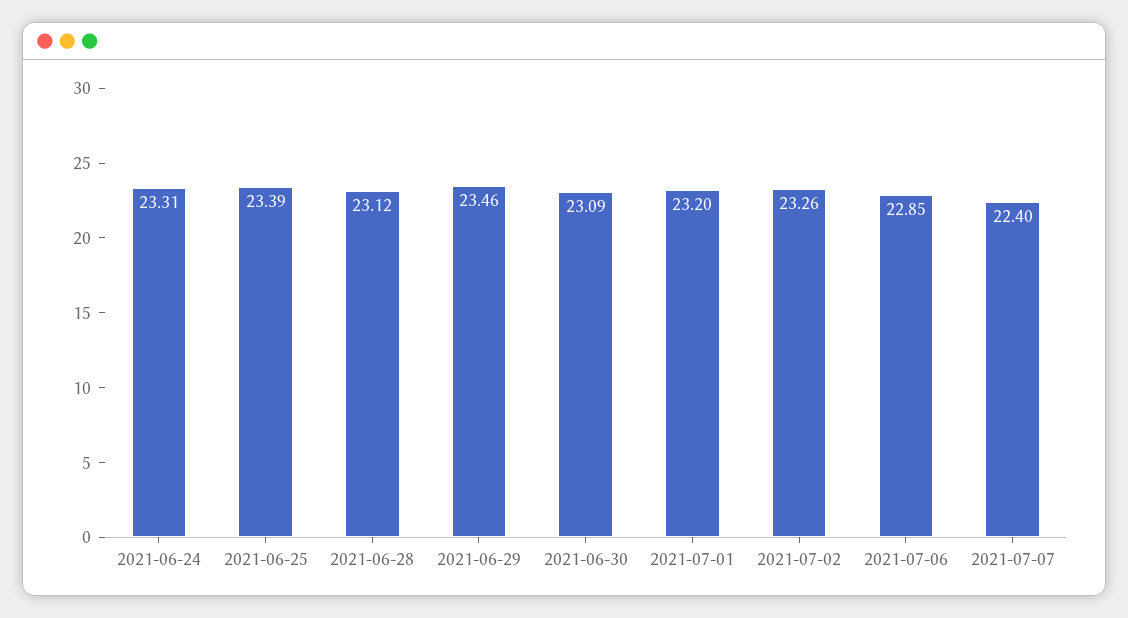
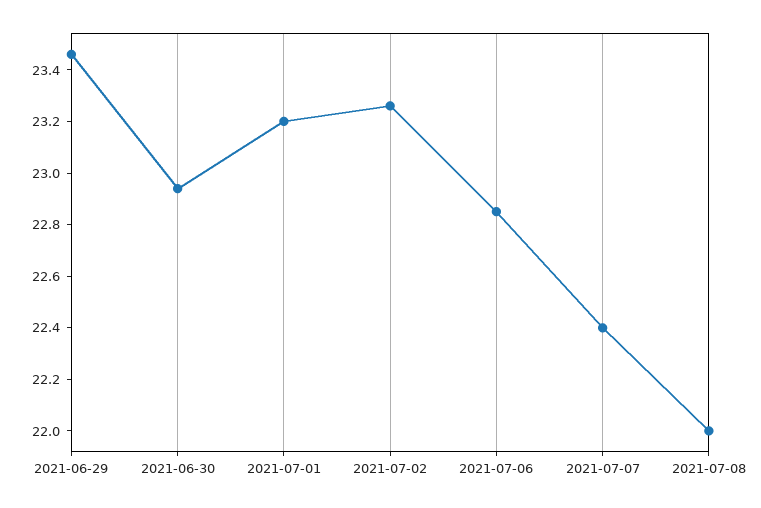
2021-06-24: 23.31 -> none
2021-06-25: 23.39 -> none
2021-06-28: 23.12 -> none
2021-06-30: 23.09 -> 22.95
2021-07-08: none -> 22

